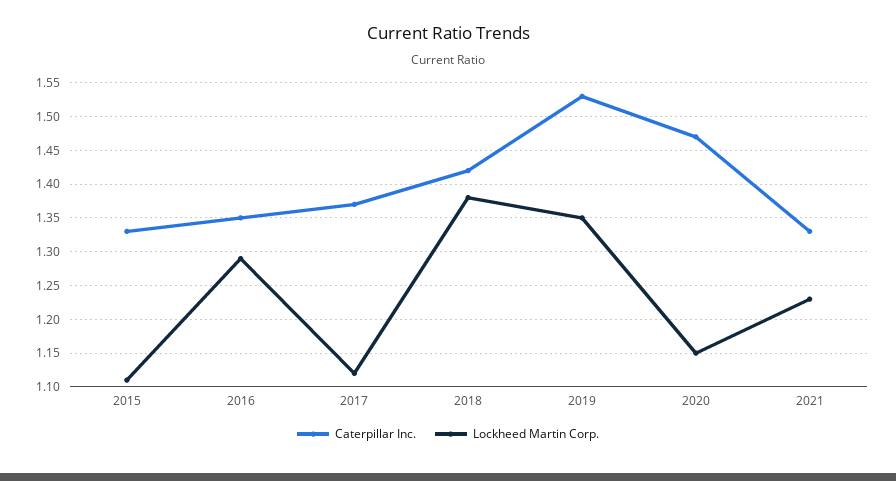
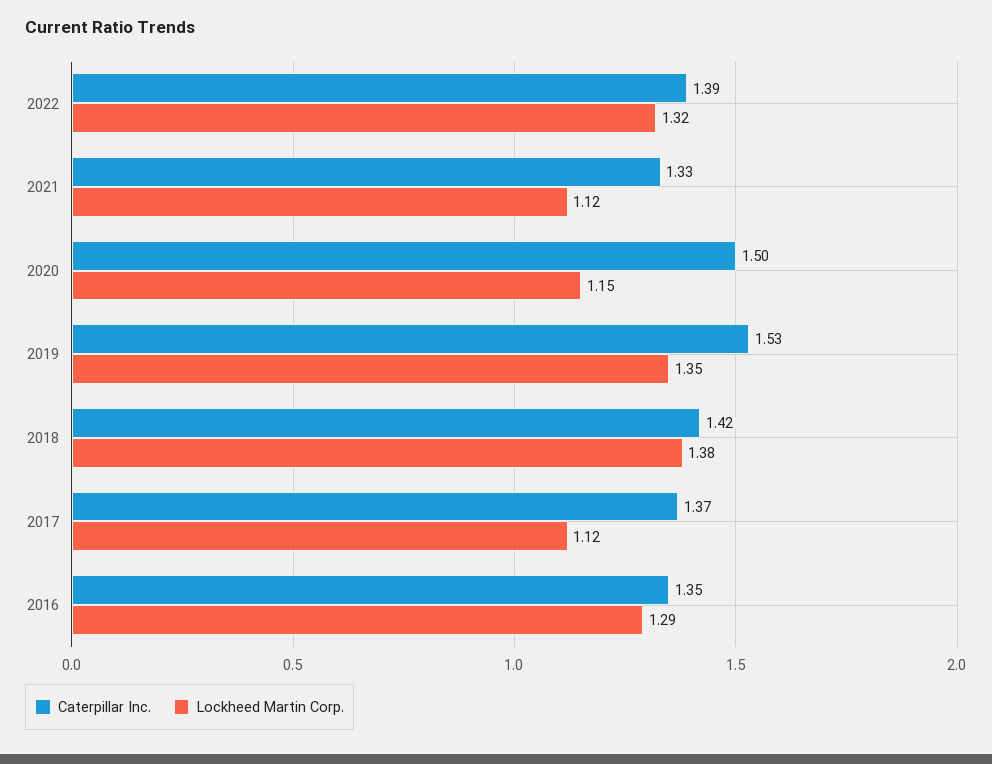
Caterpillar Inc., 2015: 1.33 -> none
Lockheed Martin Corp., 2015: 1.11 -> none
Caterpillar Inc., 2020: 1.47 -> 1.5
Lockheed Martin Corp., 2021: 1.23 -> 1.12
Caterpillar Inc., 2022: none -> 1.39
Lockheed Martin Corp., 2022: none -> 1.32

